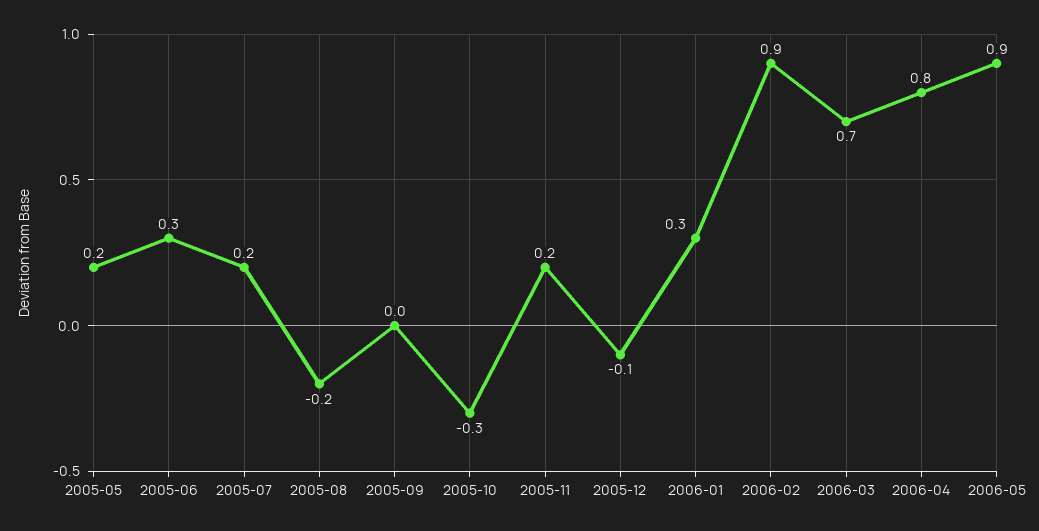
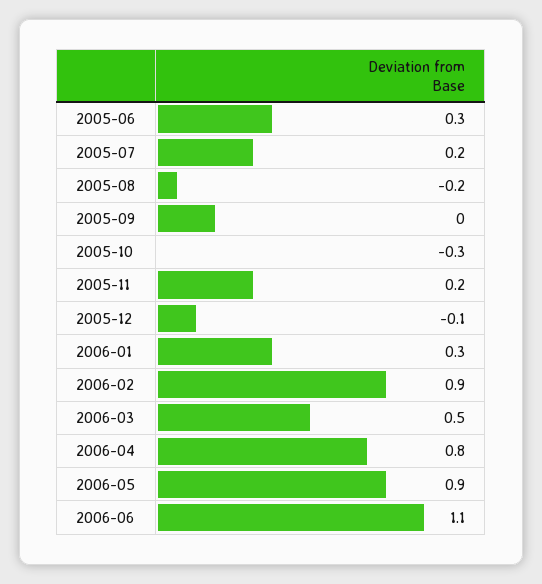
2005-05: 0.2 -> none
2006-03: 0.7 -> 0.5
2006-06: none -> 1.1

